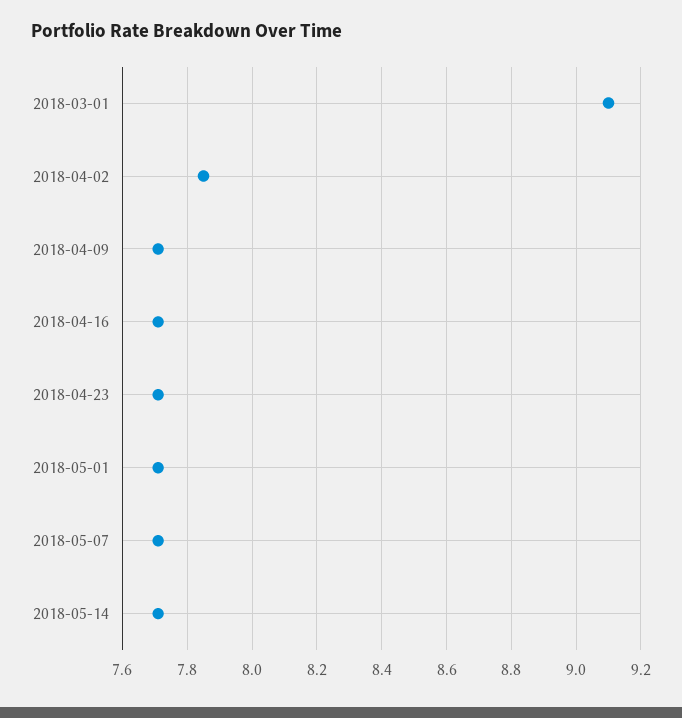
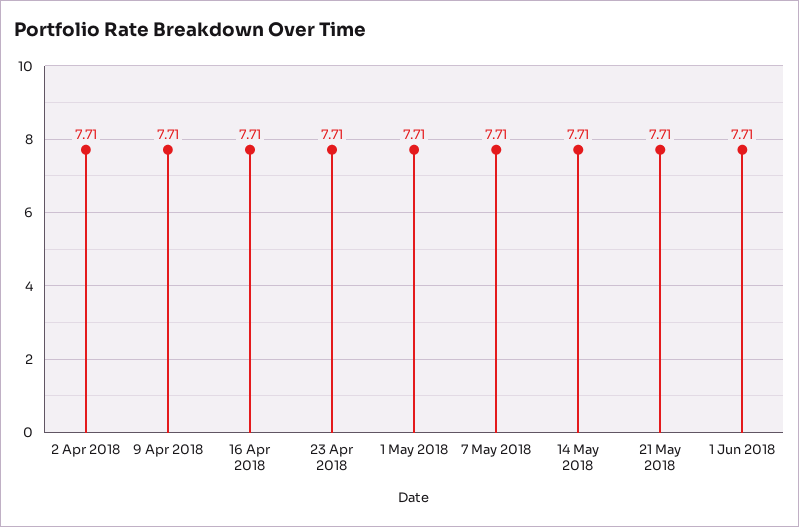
2018-03-01: 9.1 -> none
2018-04-02: 7.85 -> 7.71
21 May 2018: none -> 7.71
1 Jun 2018: none -> 7.71

